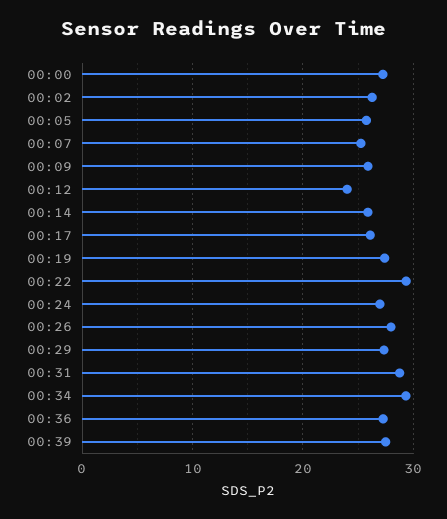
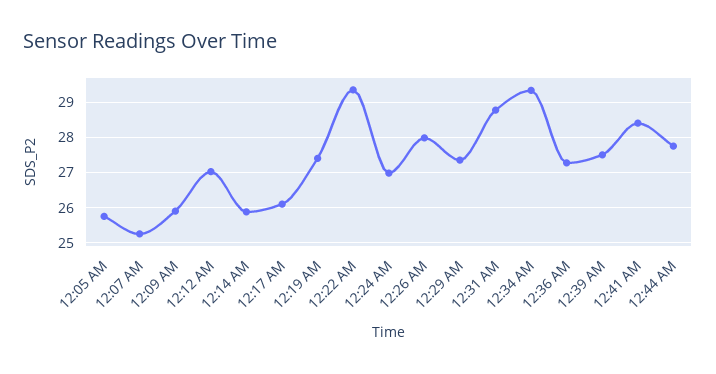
00:00: 27 -> none
00:02: 26 -> none
00:12: 24 -> 27
12:41 AM: none -> 28.4
12:44 AM: none -> 27.8

